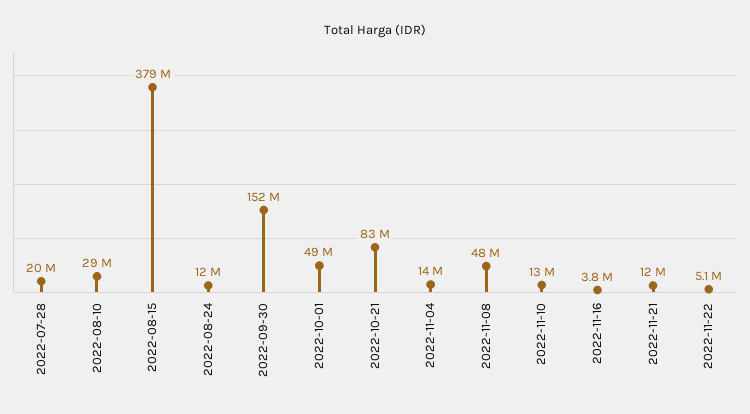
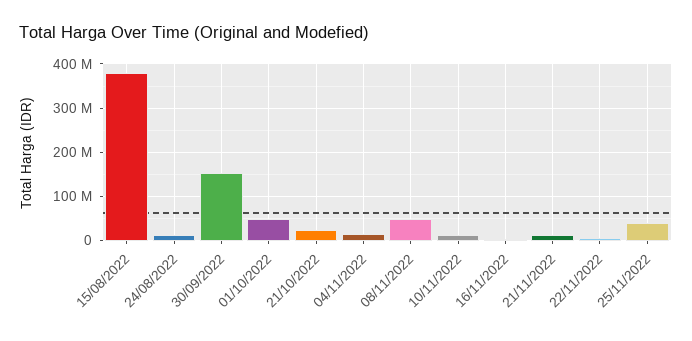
2022-07-28: 20000000 -> none
2022-08-10: 29000000 -> none
2022-10-21: 83000000 -> 20000000
25/11/2022: none -> 40000000

